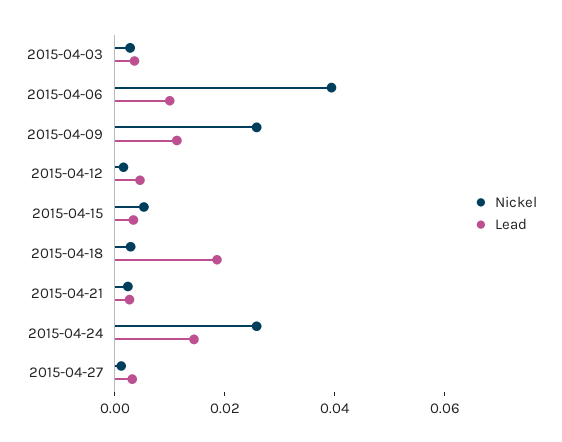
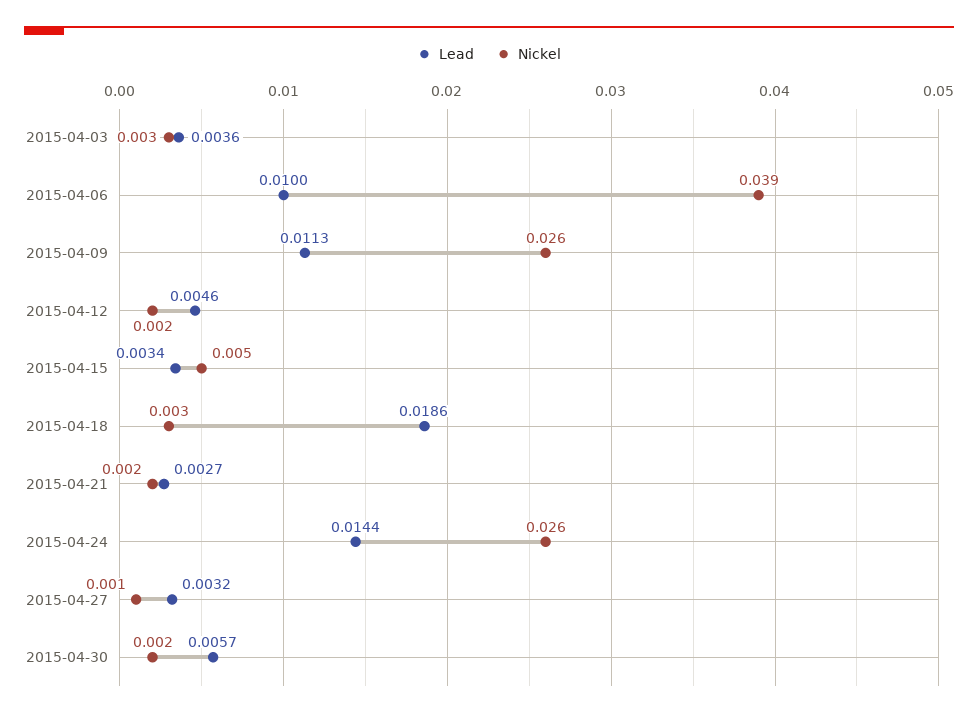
Lead, 2015-04-30: none -> 0.0057
Nickel, 2015-04-30: none -> 0.002

